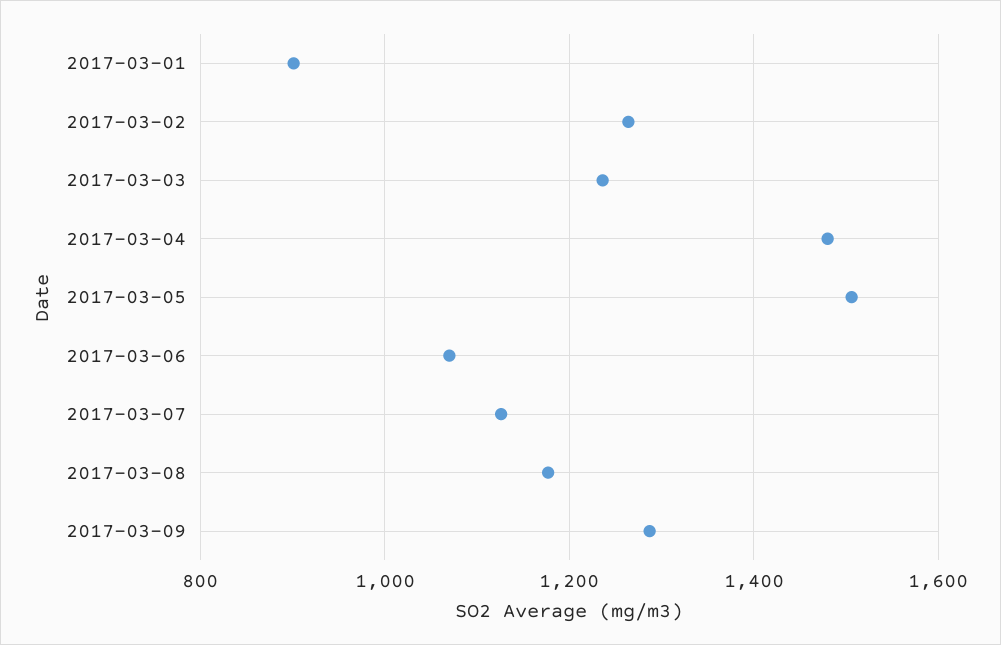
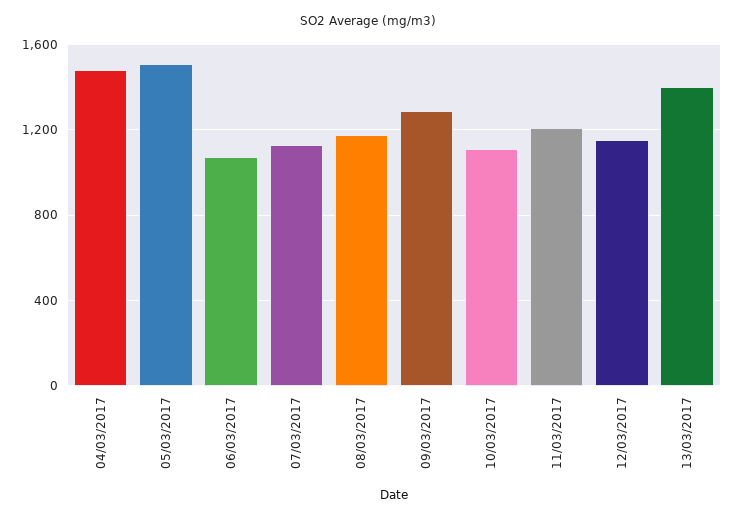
2017-03-01: 900 -> none
2017-03-02: 1260 -> none
2017-03-03: 1240 -> none
10/03/2017: none -> 1100
11/03/2017: none -> 1200
12/03/2017: none -> 1150
13/03/2017: none -> 1400

